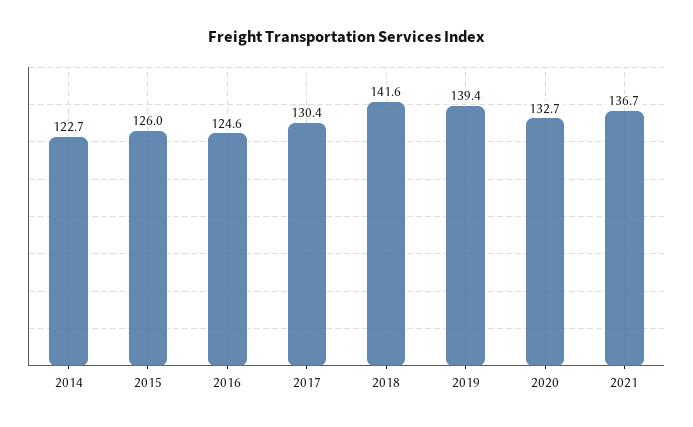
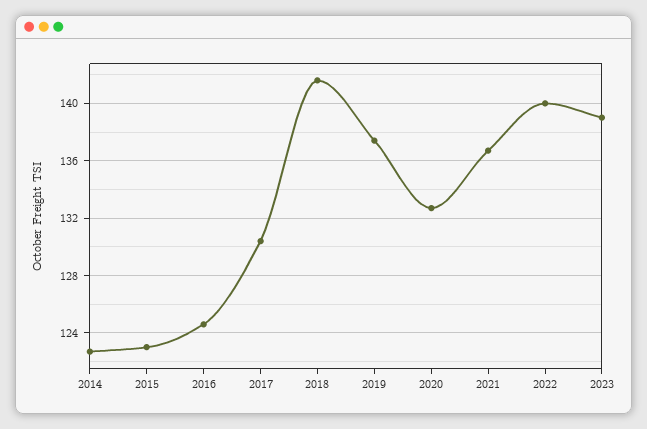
2015: 126 -> 123
2019: 139.4 -> 137.5
2022: none -> 140
2023: none -> 139

